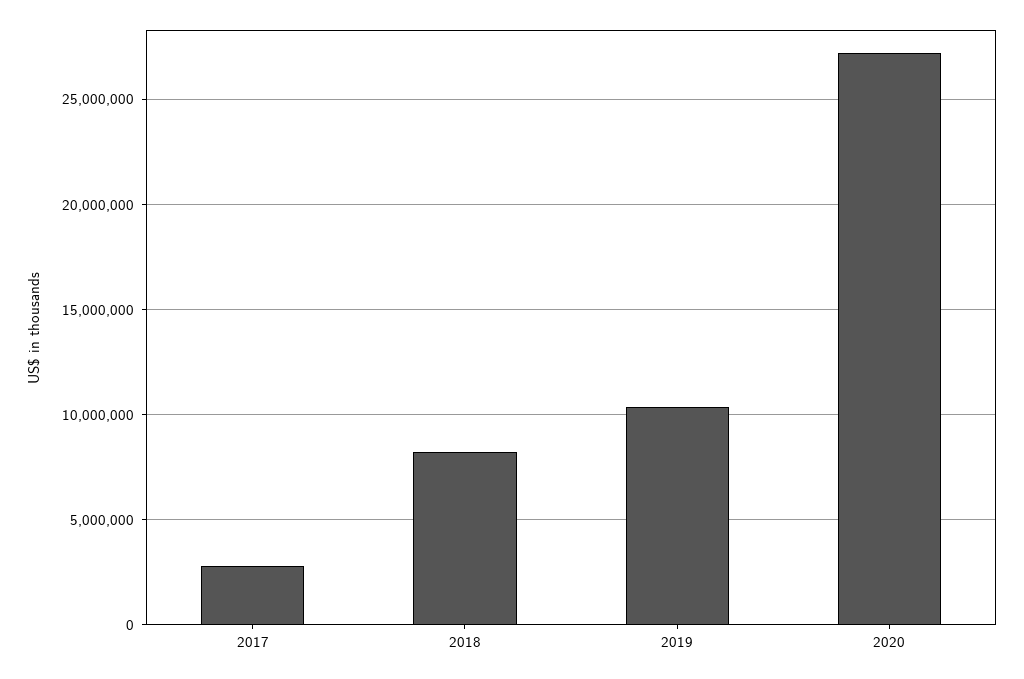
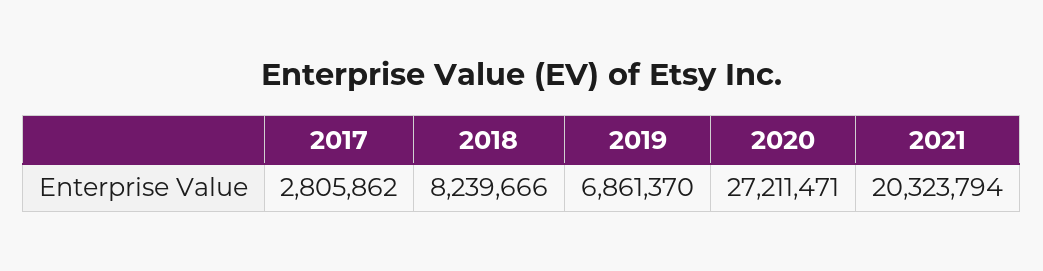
2019: 10500000 -> 6861370
2021: none -> 20323794

